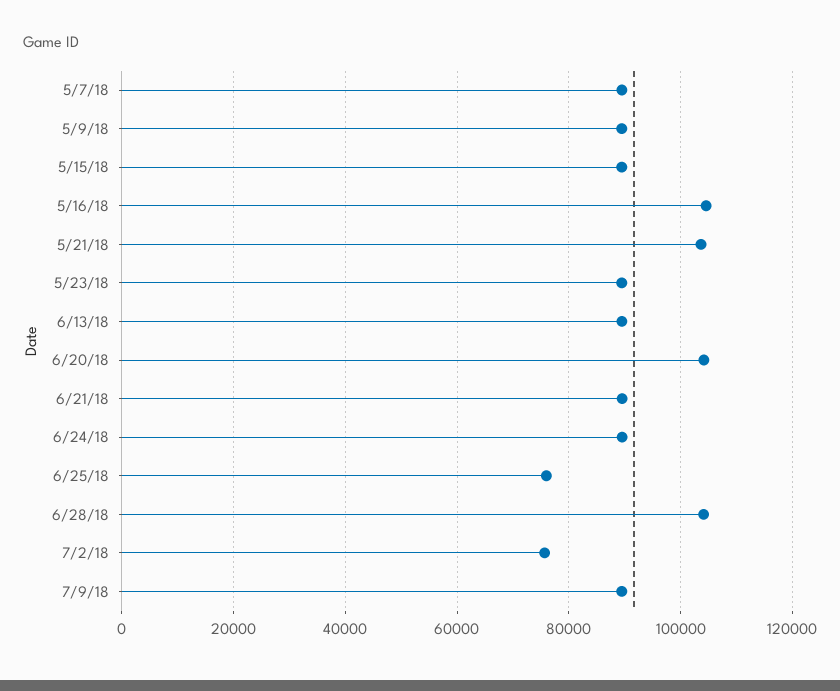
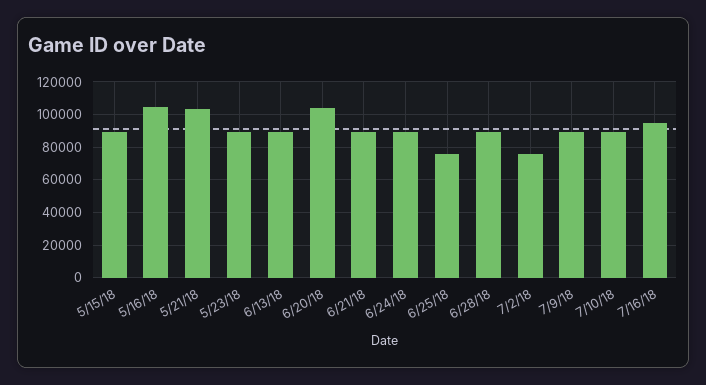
5/7/18: 90000 -> none
5/9/18: 90000 -> none
6/28/18: 104000 -> 90000
7/10/18: none -> 90000
7/16/18: none -> 95000

